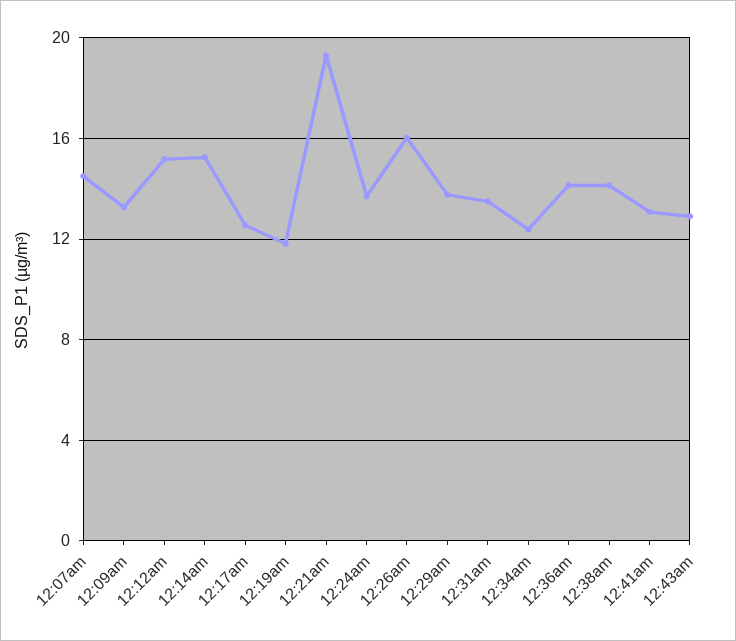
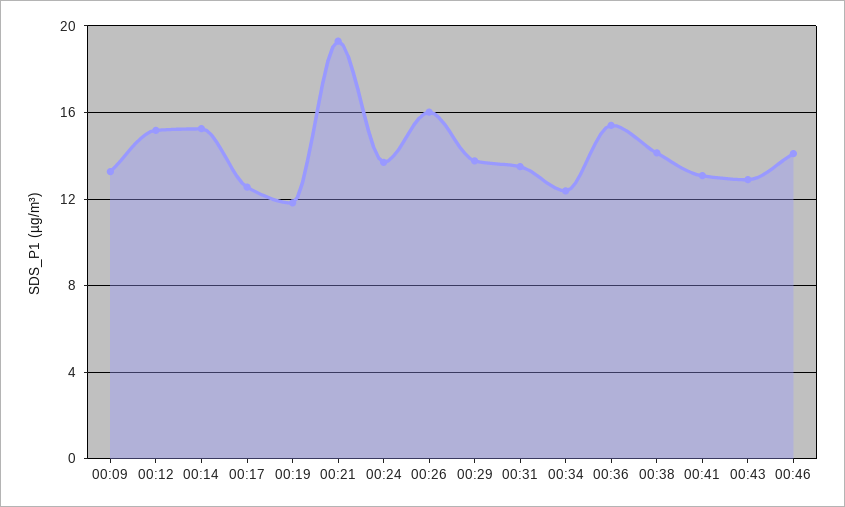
12:07am: 14.5 -> none
12:36am: 14 -> 15.5
00:46: none -> 14

